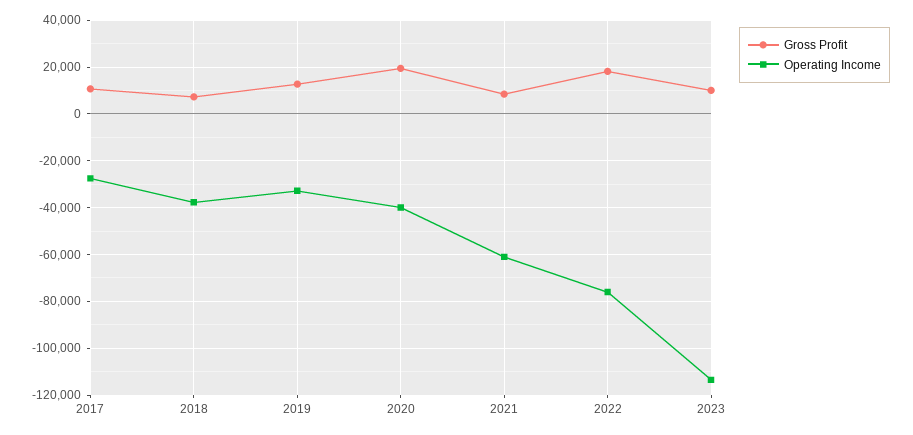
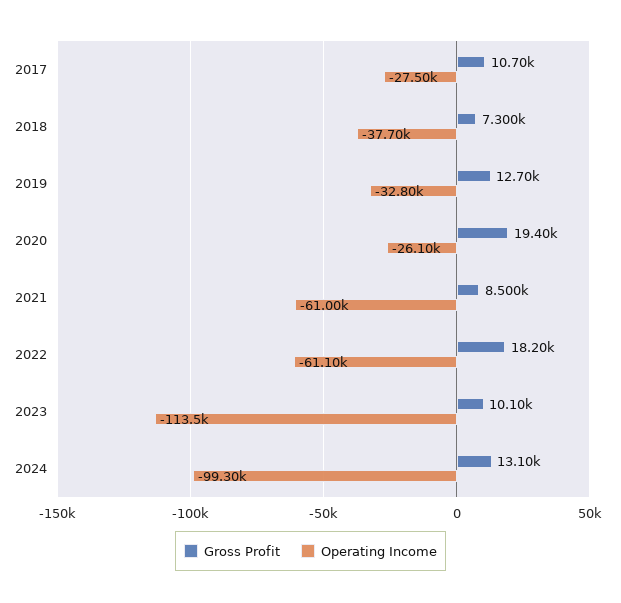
Operating Income, 2020: -40000 -> -26100
Operating Income, 2022: -75000 -> -61100
Gross Profit, 2024: none -> 13100
Operating Income, 2024: none -> -99300

